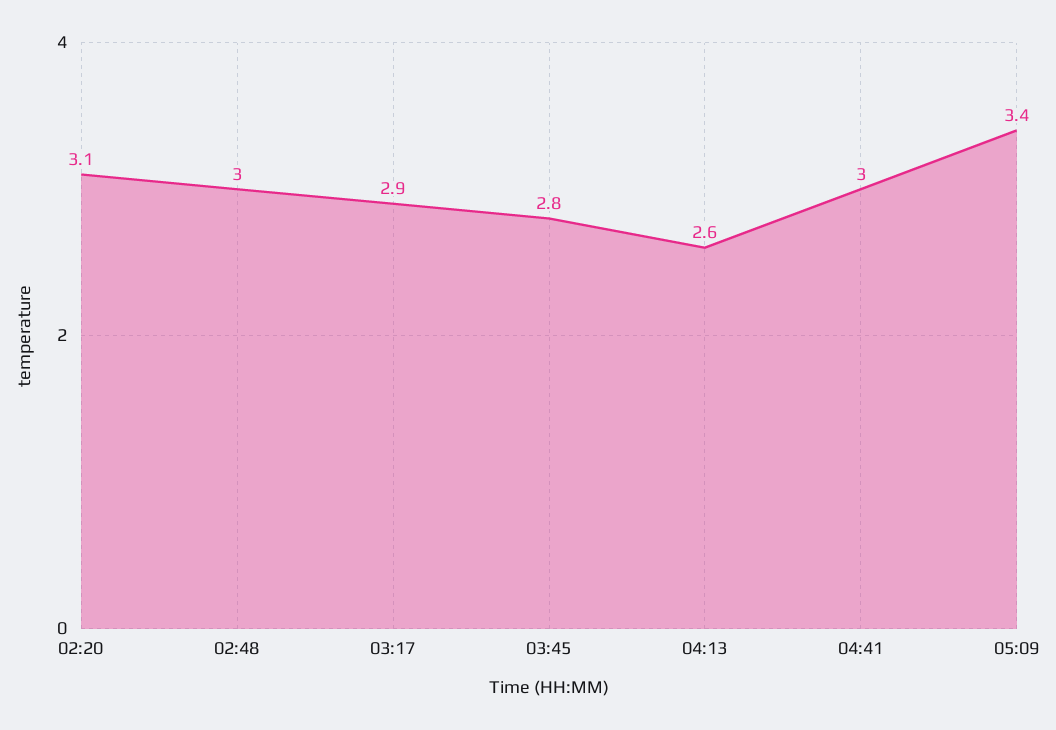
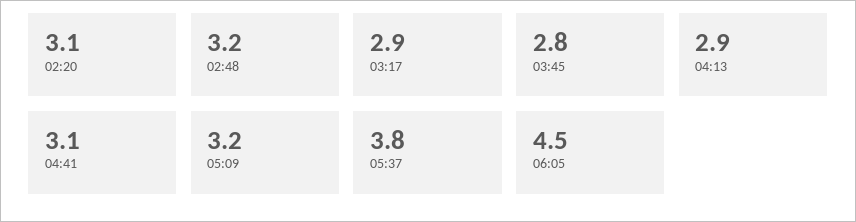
02:48: 3 -> 3.2
04:13: 2.6 -> 2.9
04:41: 3 -> 3.1
05:09: 3.4 -> 3.2
05:37: none -> 3.8
06:05: none -> 4.5

